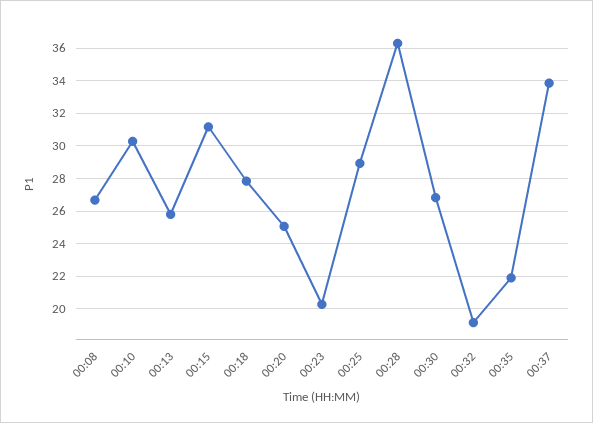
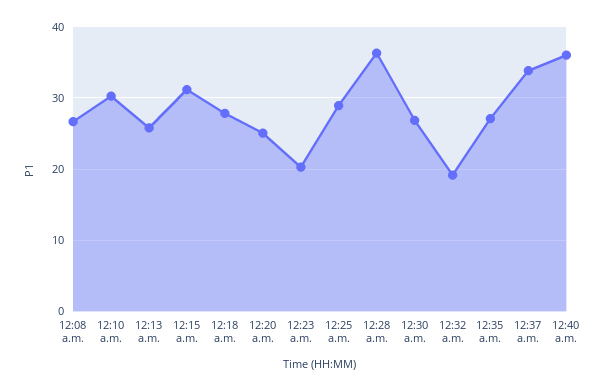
00:35: 22 -> 27
12:40 a.m.: none -> 36

